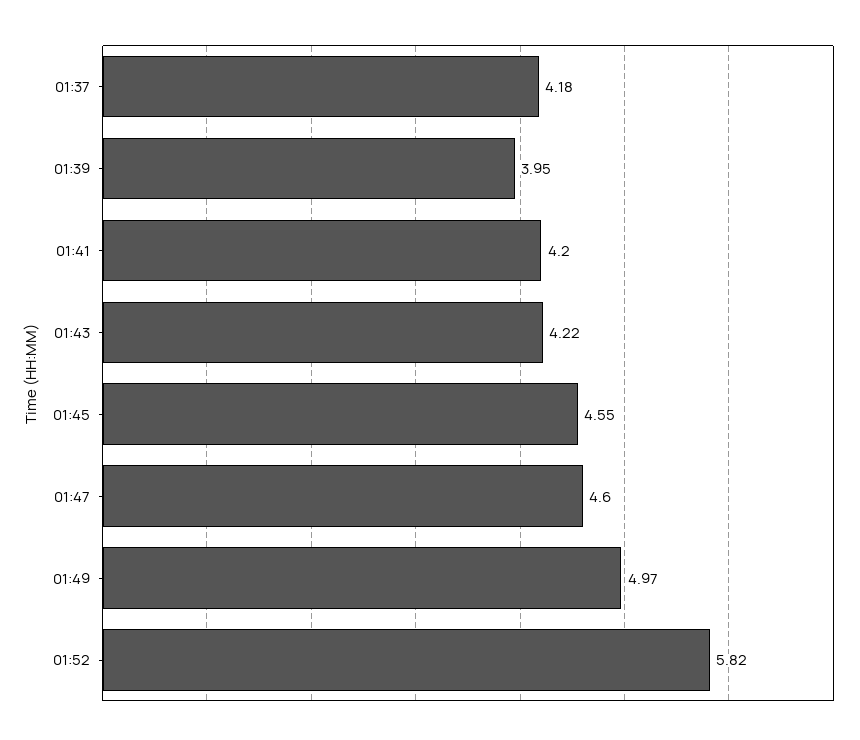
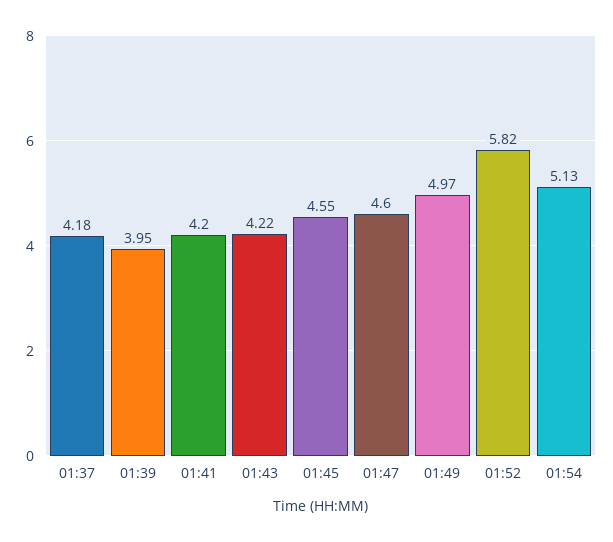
01:54: none -> 5.13

